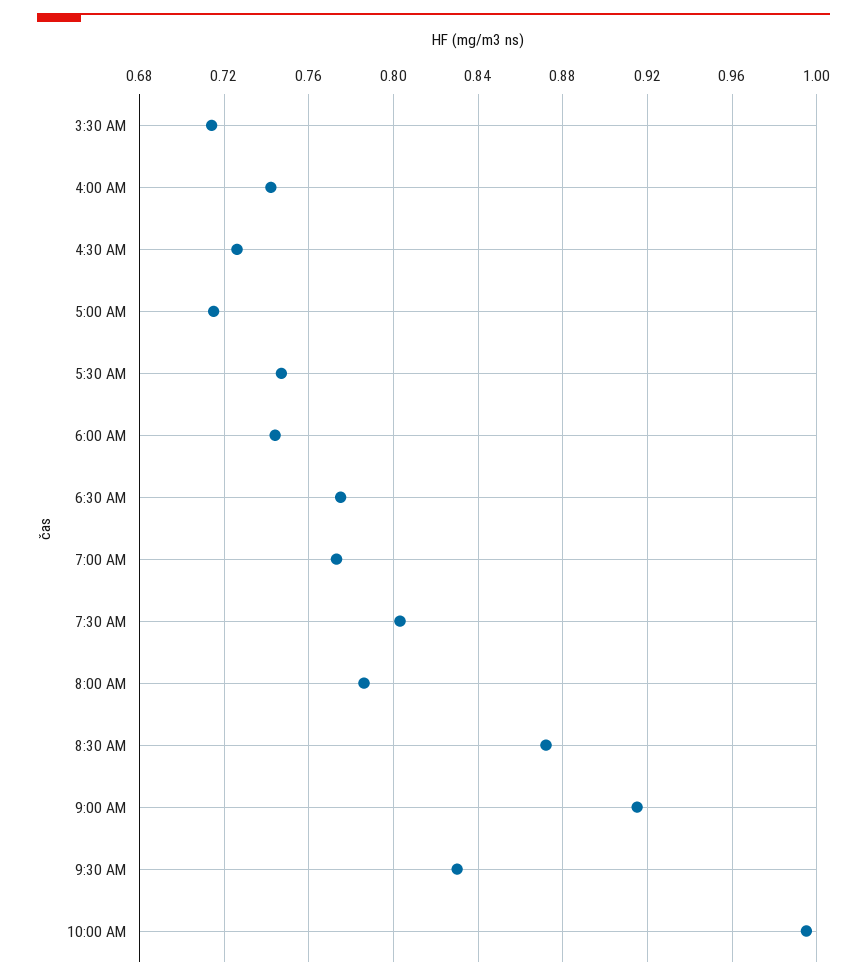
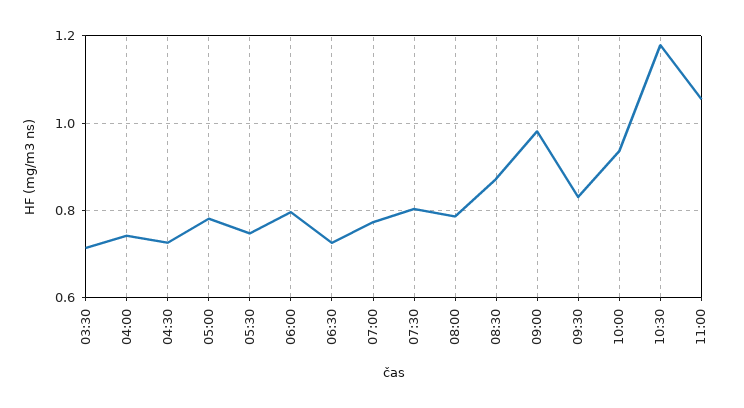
5:00 AM: 0.715 -> 0.78
6:00 AM: 0.745 -> 0.8
6:30 AM: 0.775 -> 0.72
9:00 AM: 0.915 -> 0.98
10:00 AM: 0.995 -> 0.94
10:30: none -> 1.18
11:00: none -> 1.06

